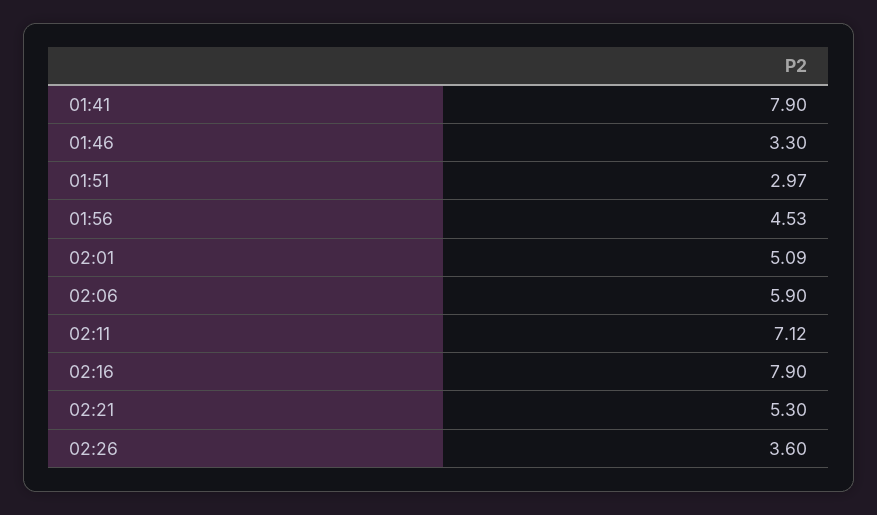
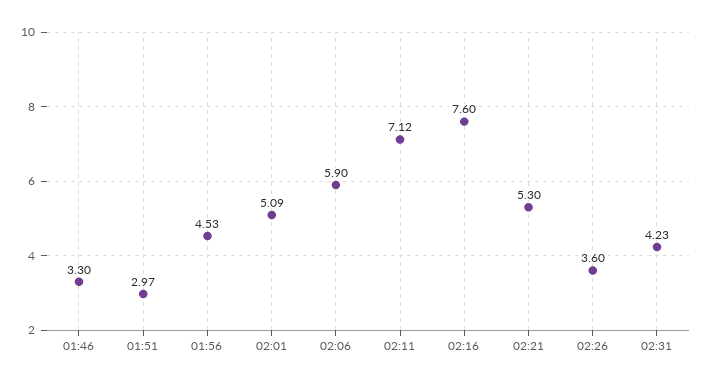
01:41: 7.9 -> none
02:16: 7.9 -> 7.6
02:31: none -> 4.23

